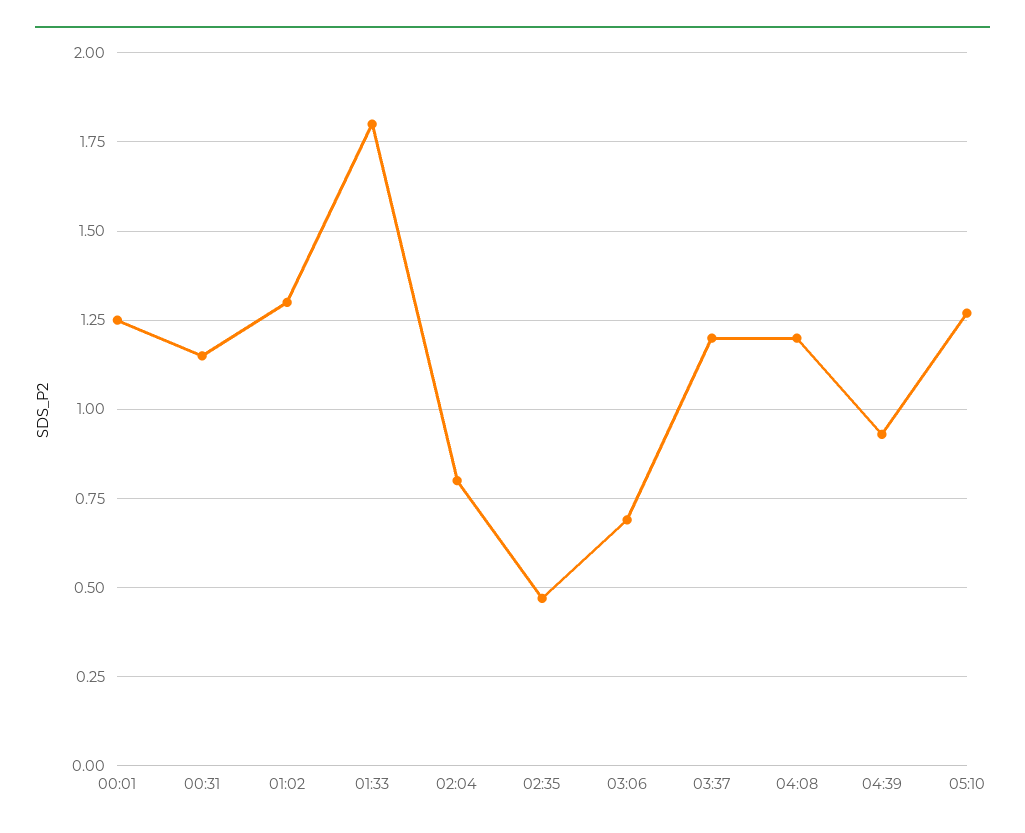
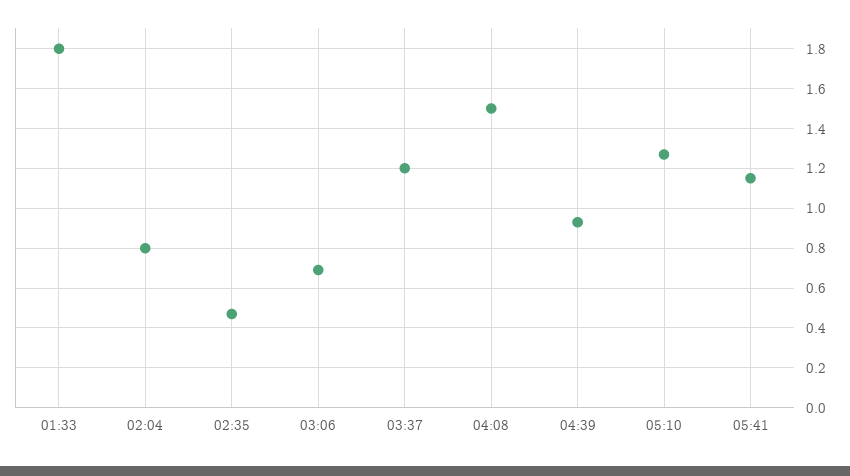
00:01: 1.25 -> none
00:31: 1.15 -> none
01:02: 1.3 -> none
04:08: 1.2 -> 1.5
05:41: none -> 1.15

